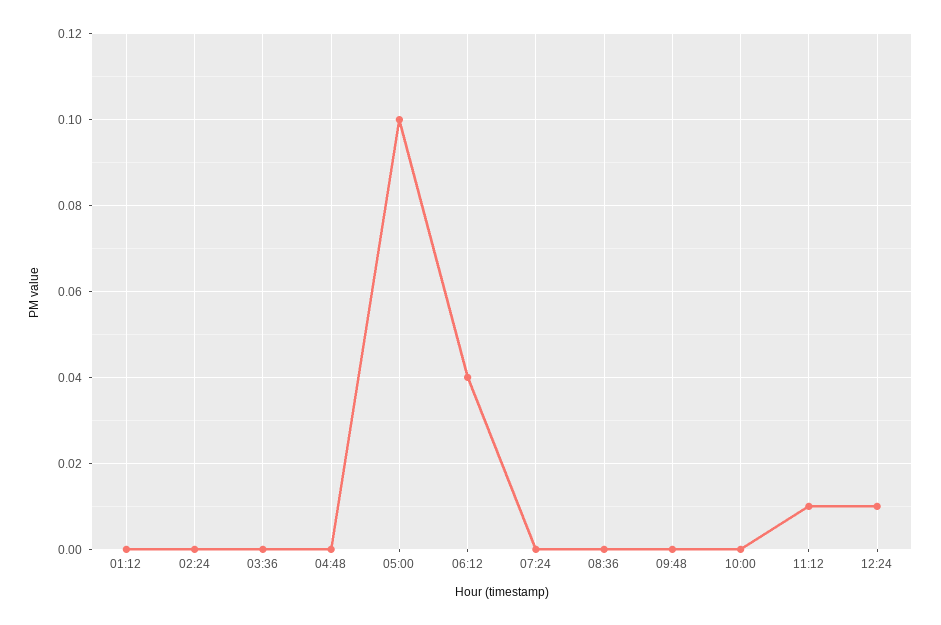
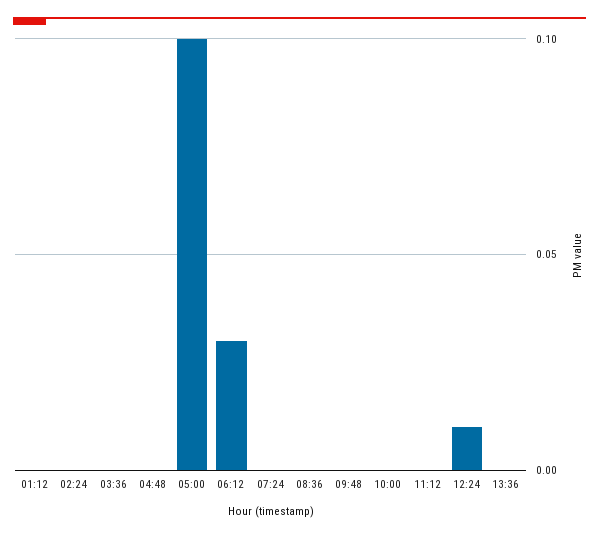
06:12: 0.04 -> 0.03
11:12: 0.01 -> 0
13:36: none -> 0

